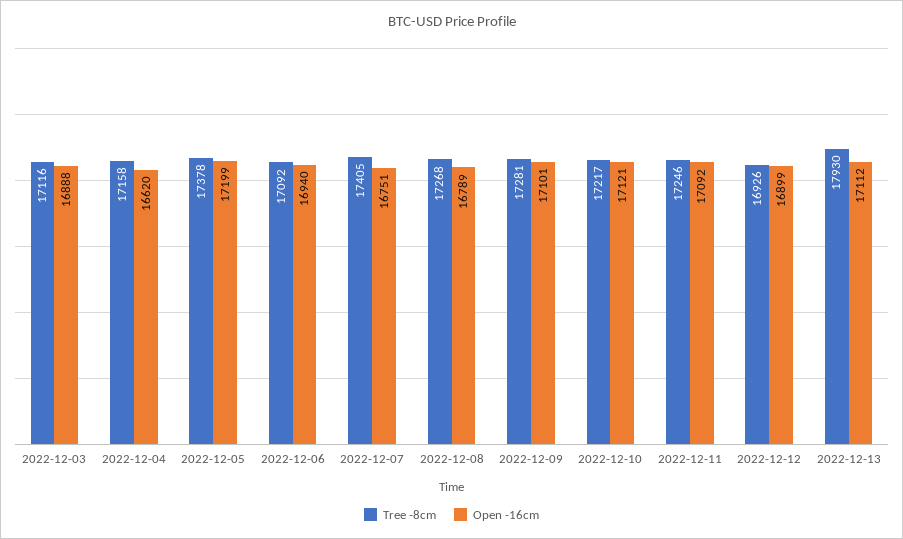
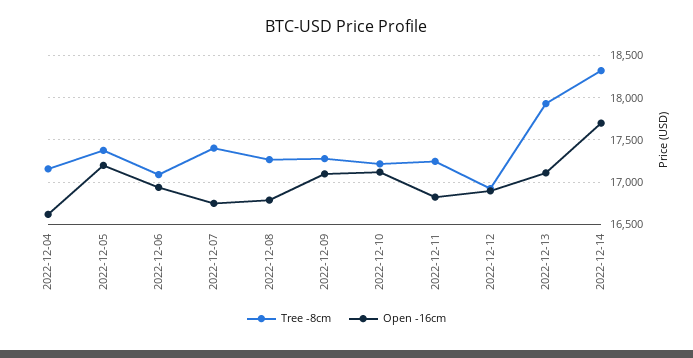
Tree -8cm, 2022-12-03: 17116 -> none
Open -16cm, 2022-12-03: 16888 -> none
Open -16cm, 2022-12-11: 17092 -> 16800
Tree -8cm, 2022-12-14: none -> 18300
Open -16cm, 2022-12-14: none -> 17700

